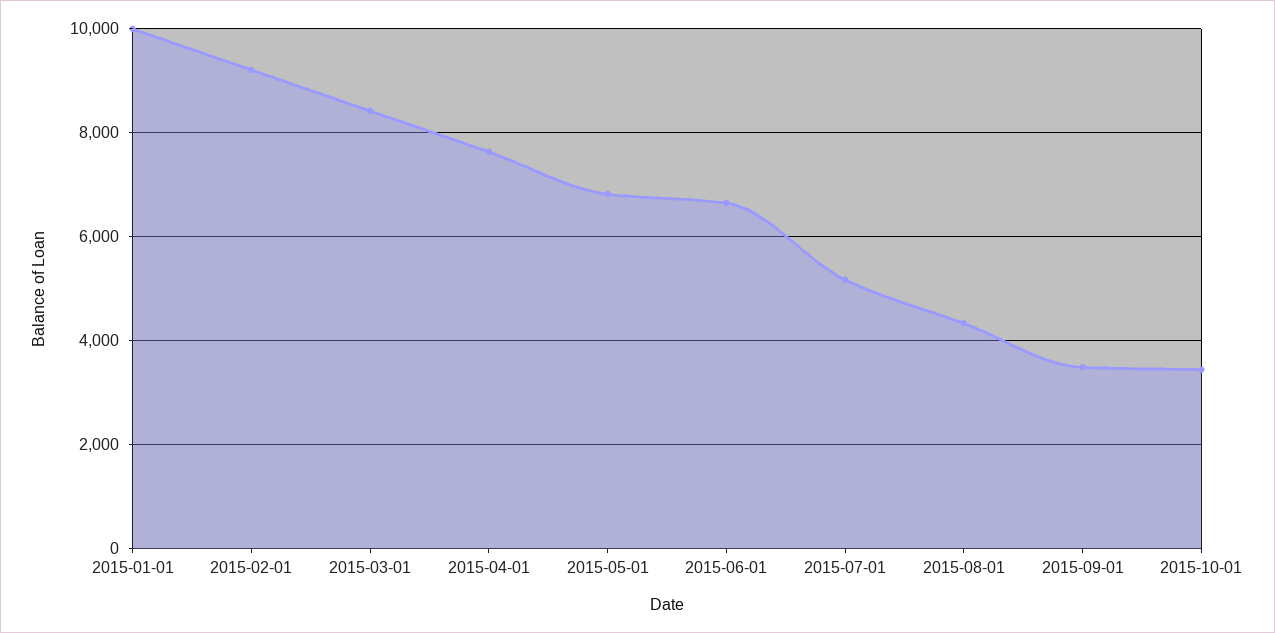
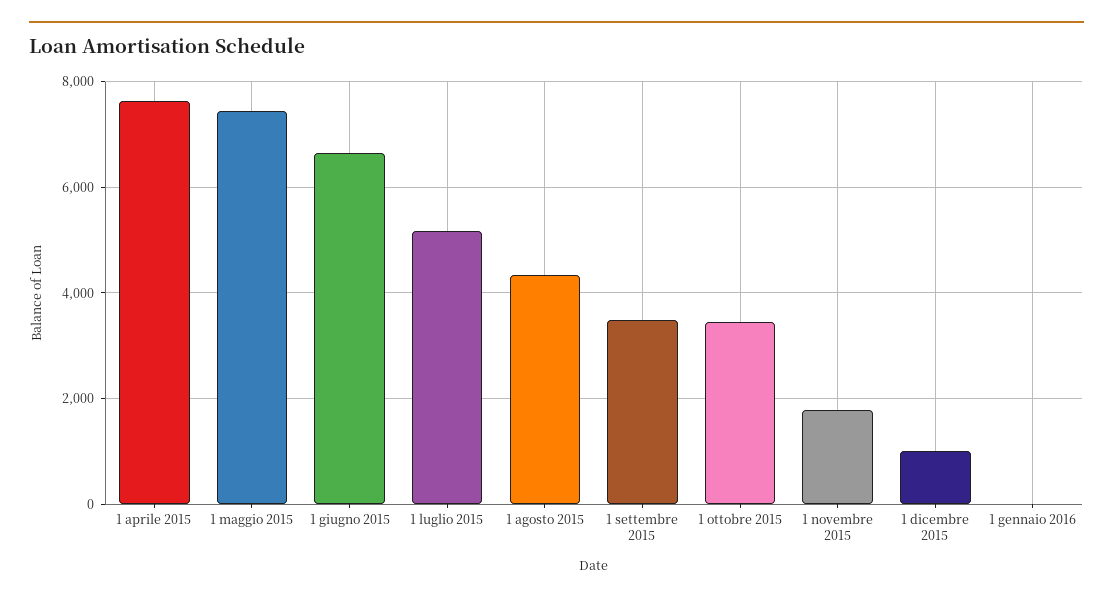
2015-01-01: 10000 -> none
2015-02-01: 9200 -> none
2015-03-01: 8400 -> none
2015-05-01: 6800 -> 7400
1 novembre 2015: none -> 1800
1 dicembre 2015: none -> 1000
1 gennaio 2016: none -> 0

